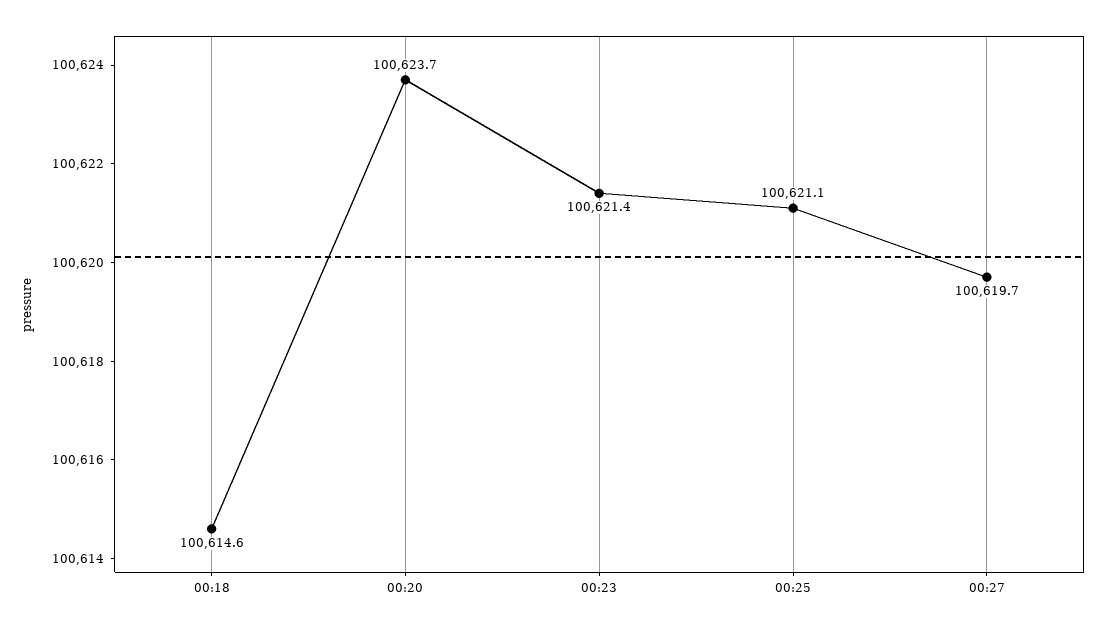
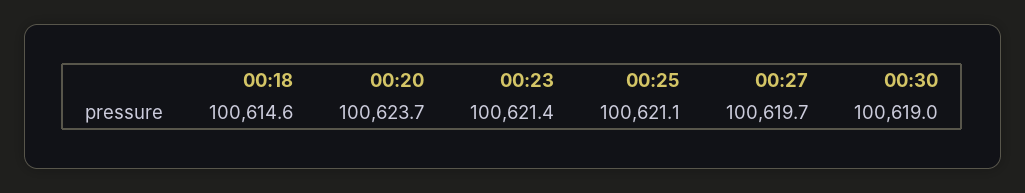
00:30: none -> 100619

